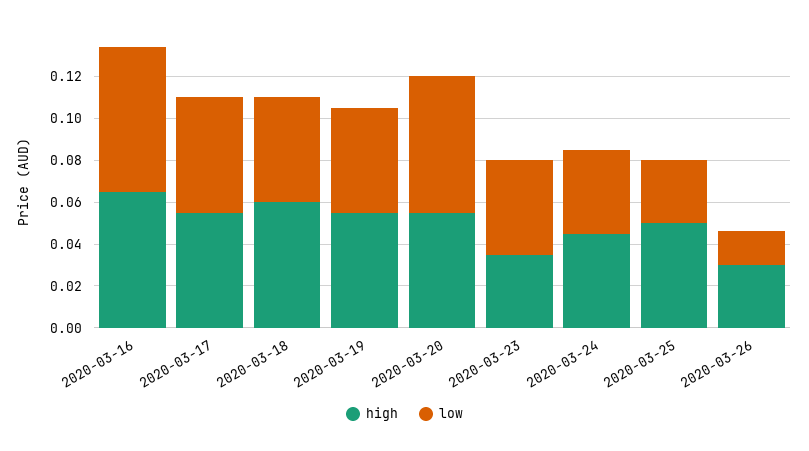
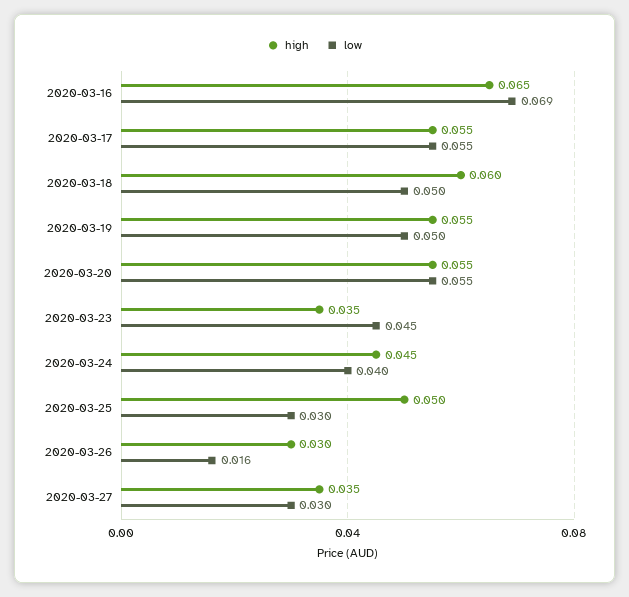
low, 2020-03-20: 0.065 -> 0.055
high, 2020-03-27: none -> 0.035
low, 2020-03-27: none -> 0.03

